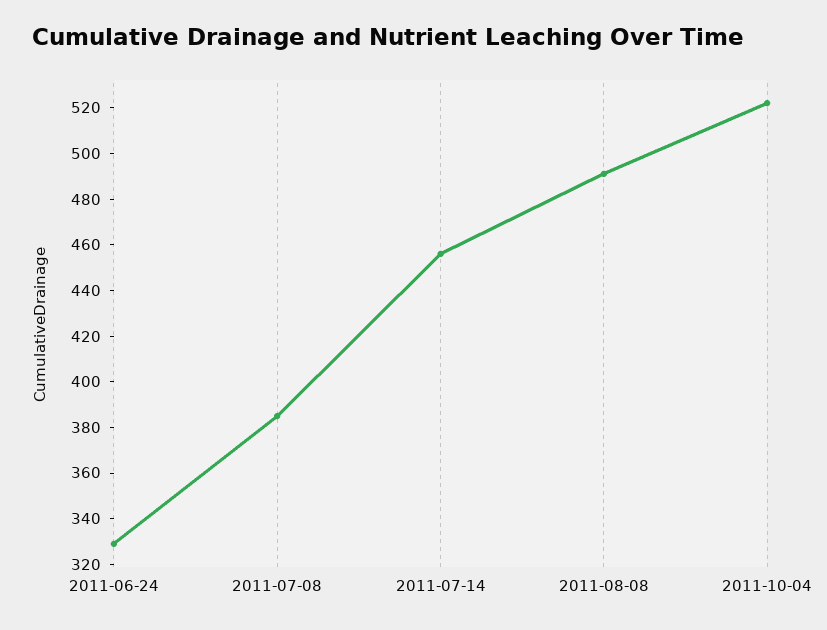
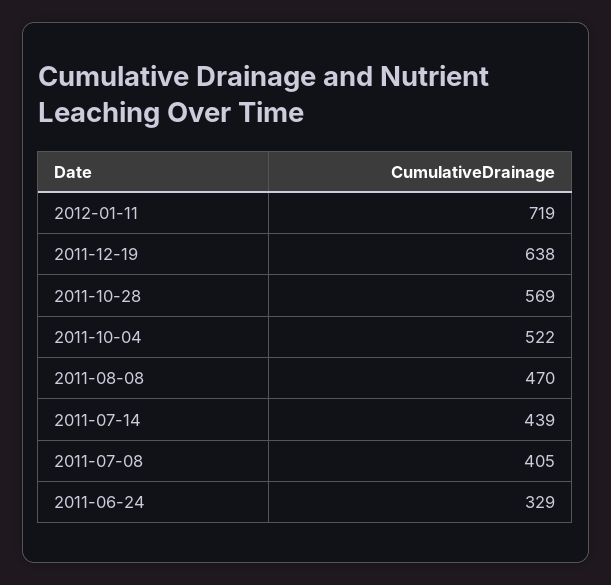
2011-07-08: 385 -> 405
2011-07-14: 455 -> 439
2011-08-08: 490 -> 470
2012-01-11: none -> 719
2011-12-19: none -> 638
2011-10-28: none -> 569

